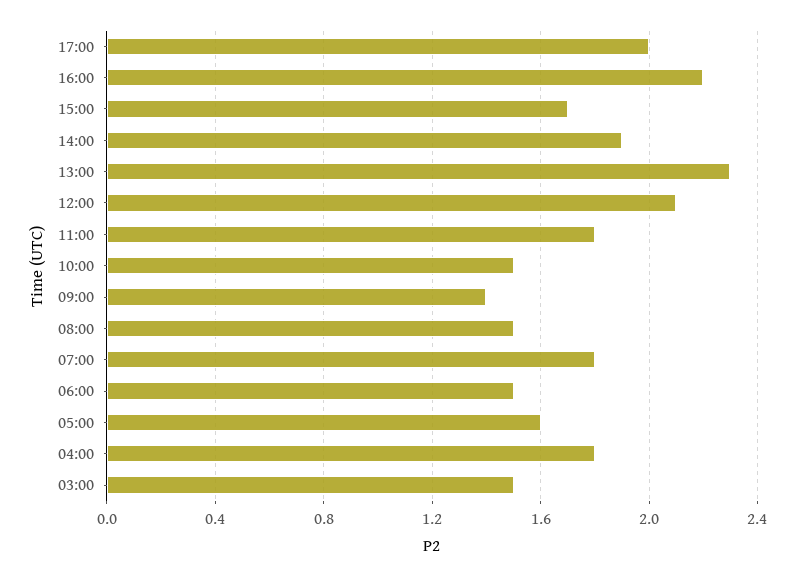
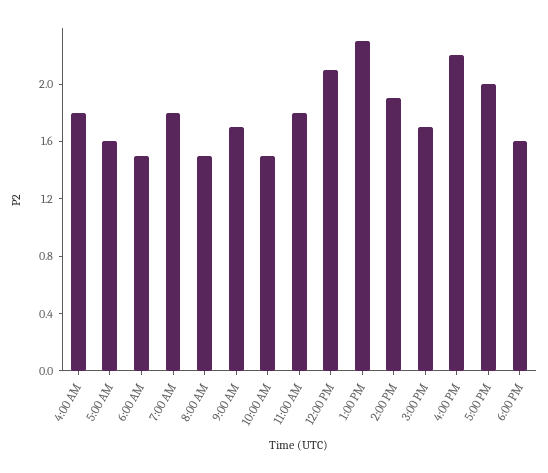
09:00: 1.4 -> 1.7
03:00: 1.5 -> none
6:00 PM: none -> 1.6

